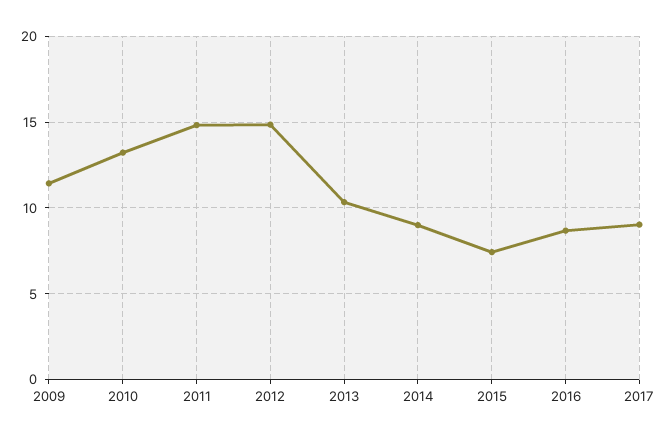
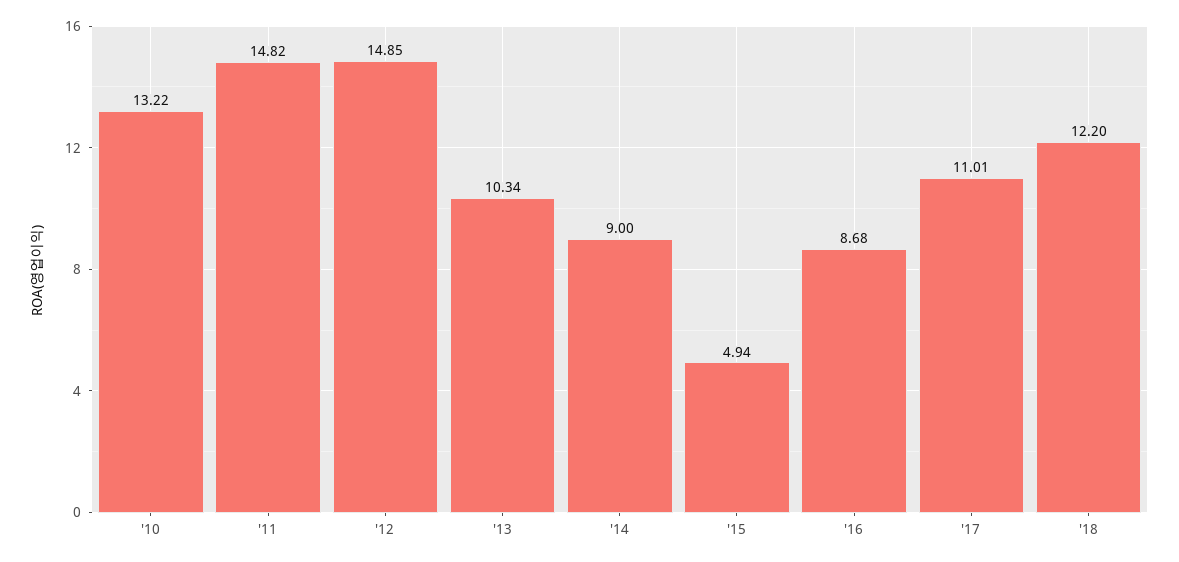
2009: 11.5 -> none
2015: 7.5 -> 4.94
2017: 9 -> 11.01
'18: none -> 12.2

